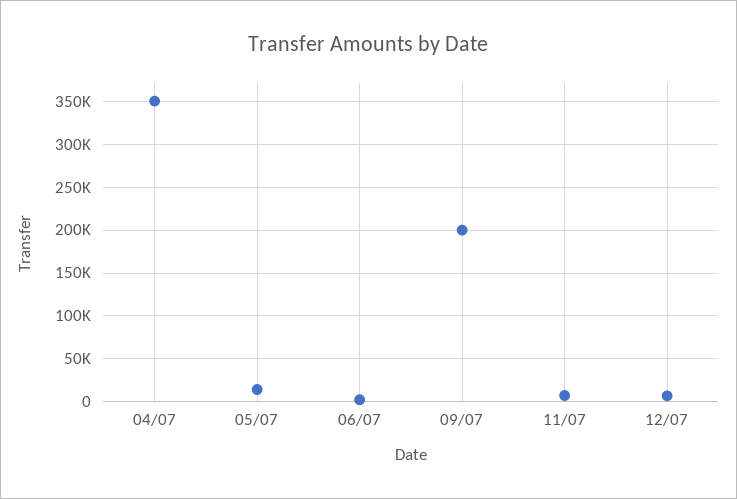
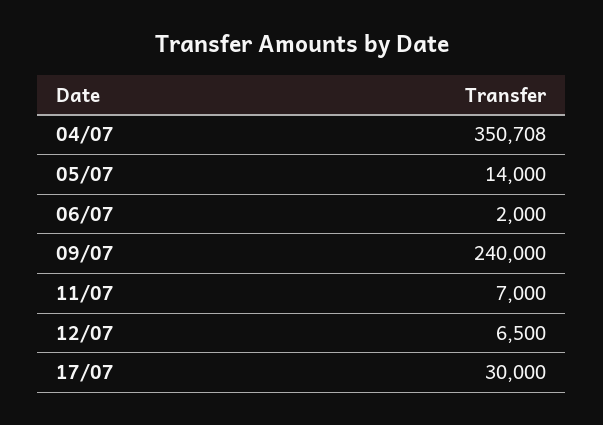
09/07: 200000 -> 240000
17/07: none -> 30000

